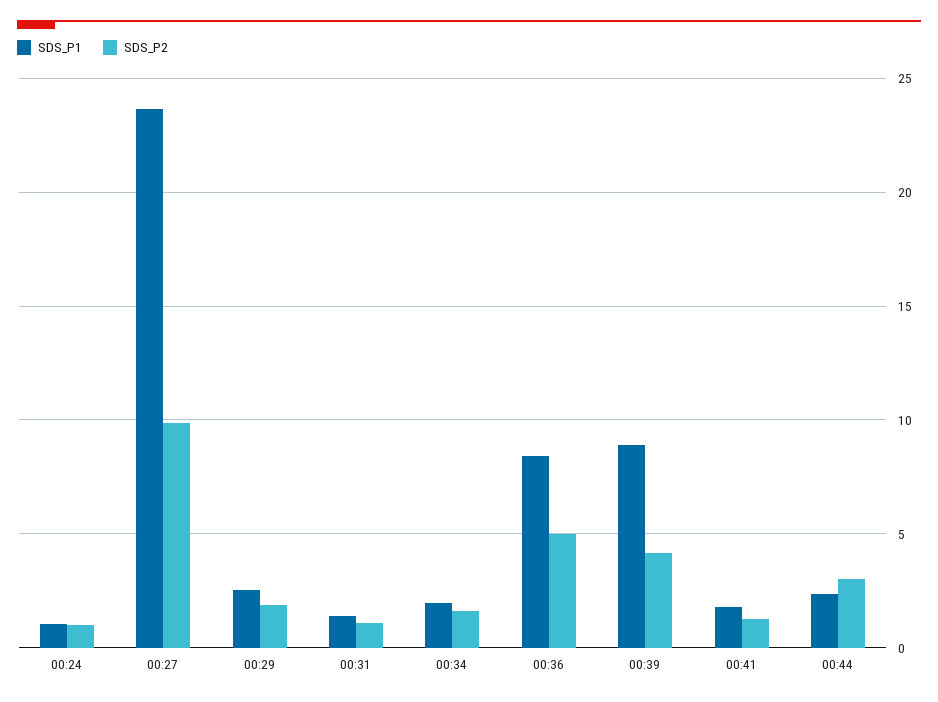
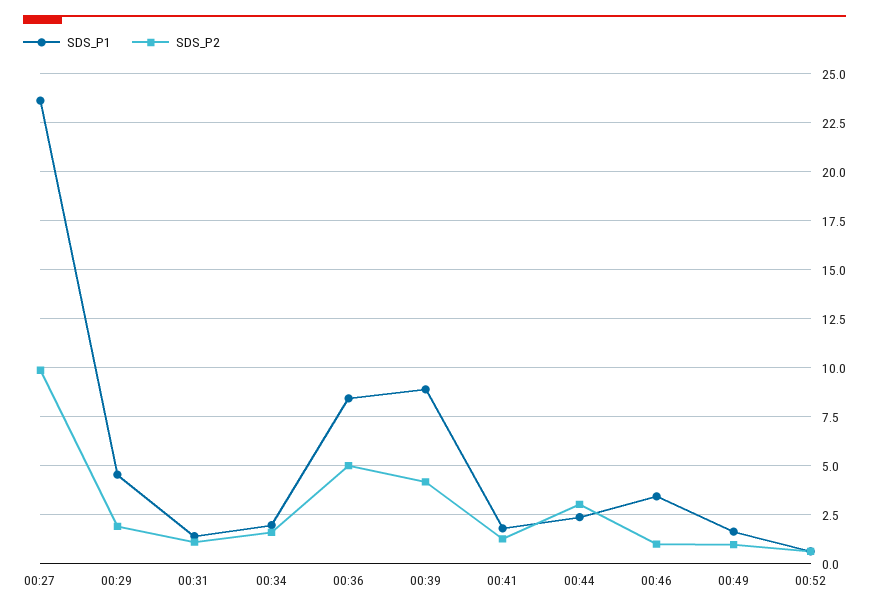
SDS_P1, 00:24: 1 -> none
SDS_P2, 00:24: 1 -> none
SDS_P1, 00:29: 2.5 -> 4.5
SDS_P1, 00:46: none -> 3.5
SDS_P2, 00:46: none -> 1
SDS_P1, 00:49: none -> 1.5
SDS_P2, 00:49: none -> 1
SDS_P1, 00:52: none -> 0.5
SDS_P2, 00:52: none -> 0.5

